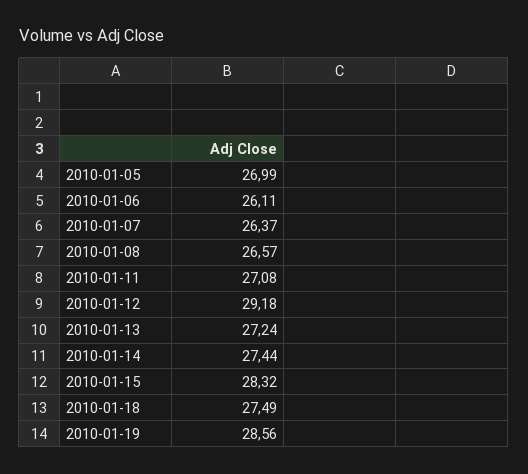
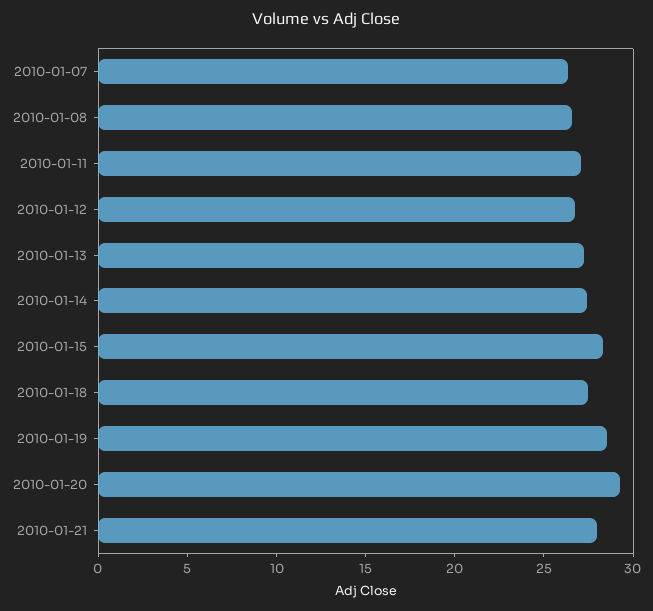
2010-01-05: 26.99 -> none
2010-01-06: 26.11 -> none
2010-01-12: 29.18 -> 27
2010-01-20: none -> 29
2010-01-21: none -> 28

